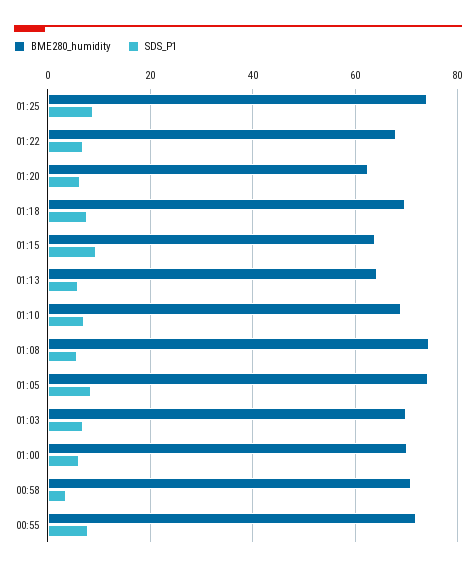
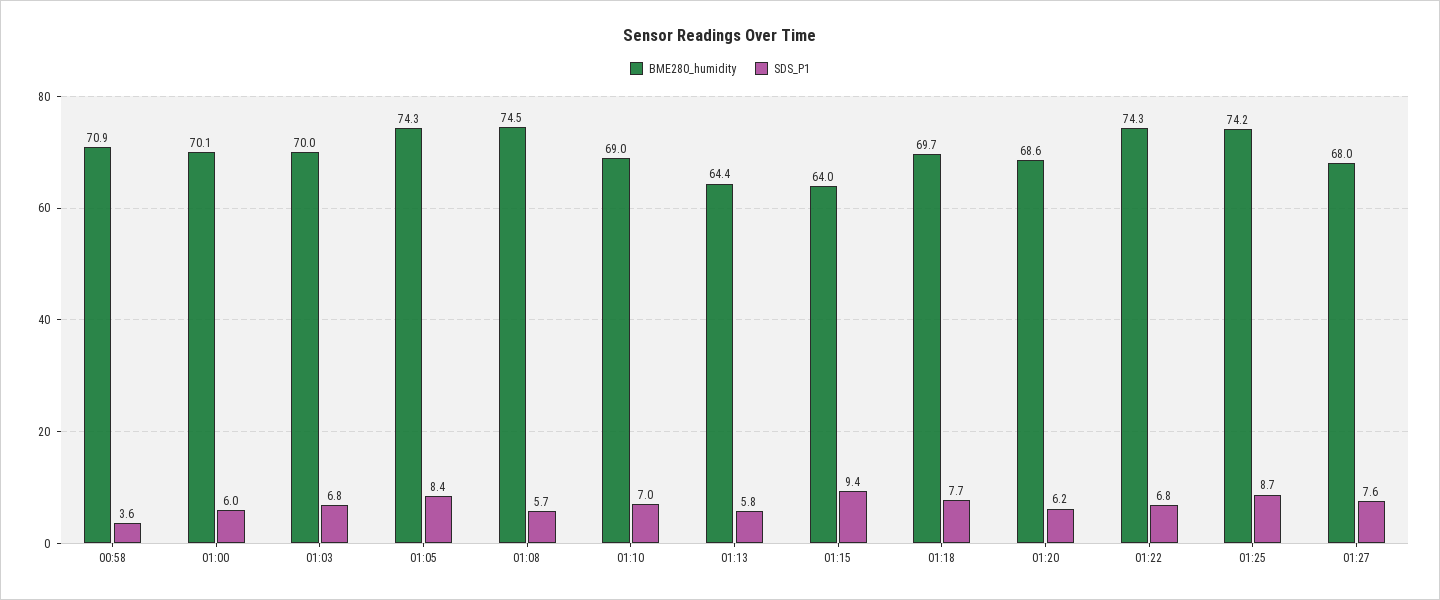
BME280_humidity, 01:22: 68 -> 74.3
BME280_humidity, 01:20: 62 -> 68.6
BME280_humidity, 00:55: 72 -> none
SDS_P1, 00:55: 8 -> none
BME280_humidity, 01:27: none -> 68
SDS_P1, 01:27: none -> 7.6

